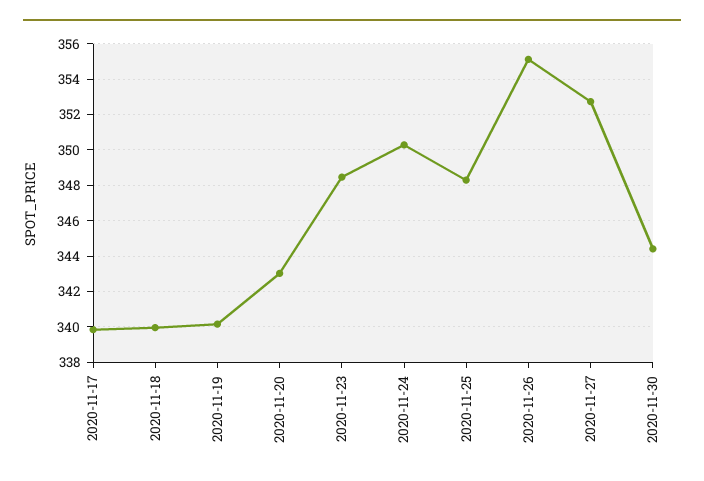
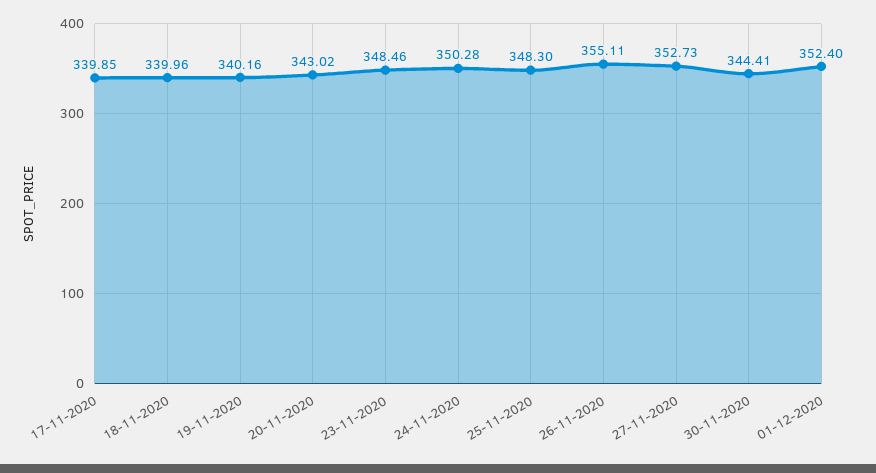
01-12-2020: none -> 352.4

